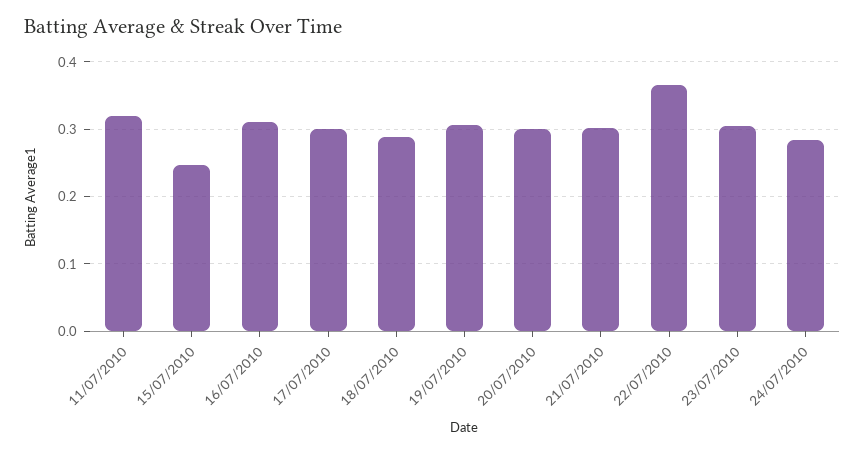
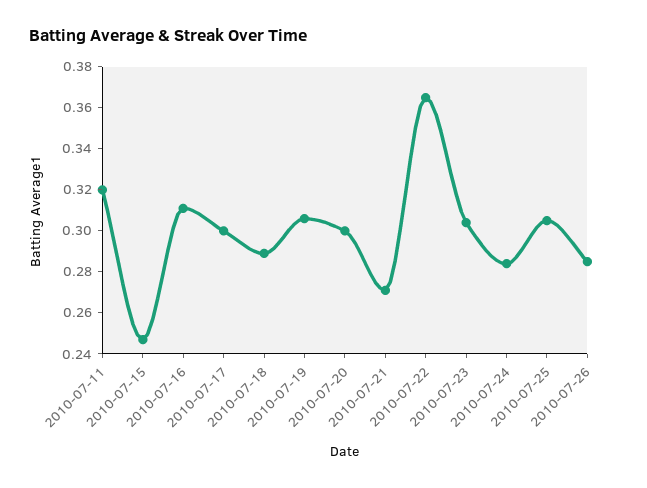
21/07/2010: 0.3 -> 0.27
2010-07-25: none -> 0.305
2010-07-26: none -> 0.285

